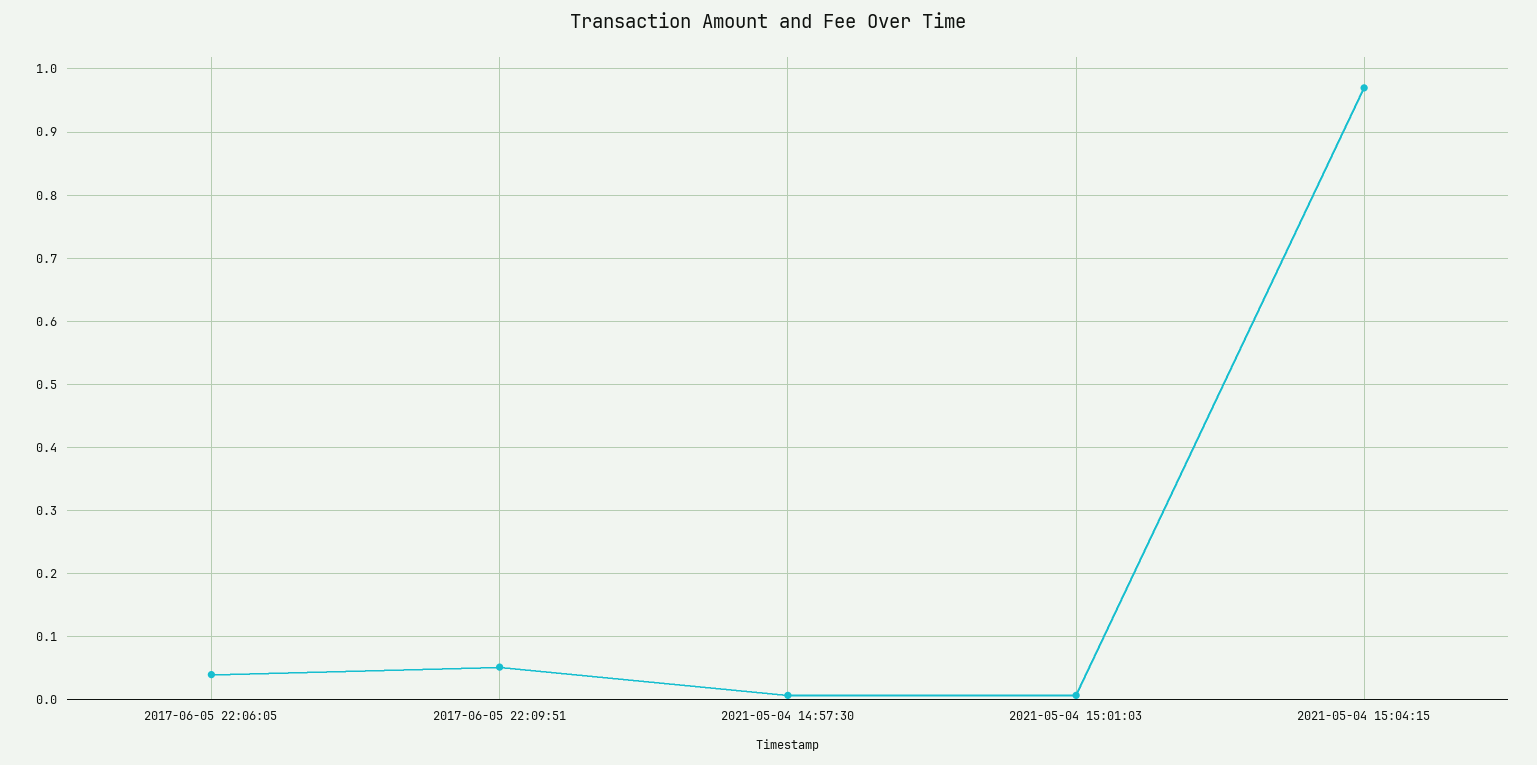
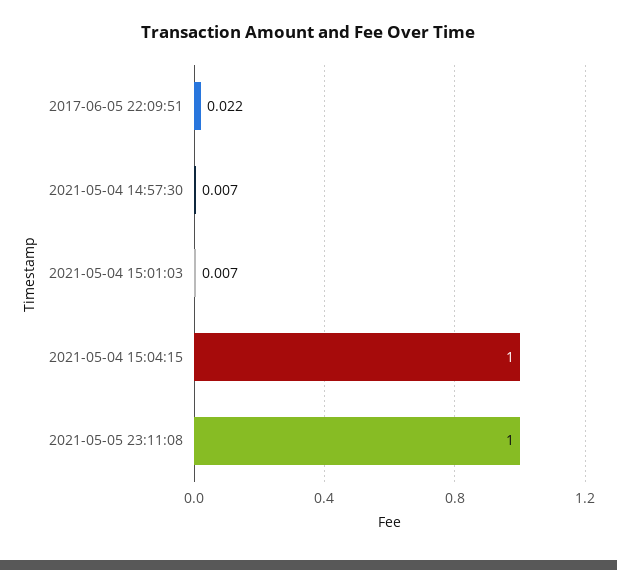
2017-06-05 22:06:05: 0.04 -> none
2017-06-05 22:09:51: 0.05 -> 0.022
2021-05-04 15:04:15: 0.97 -> 1
2021-05-05 23:11:08: none -> 1

